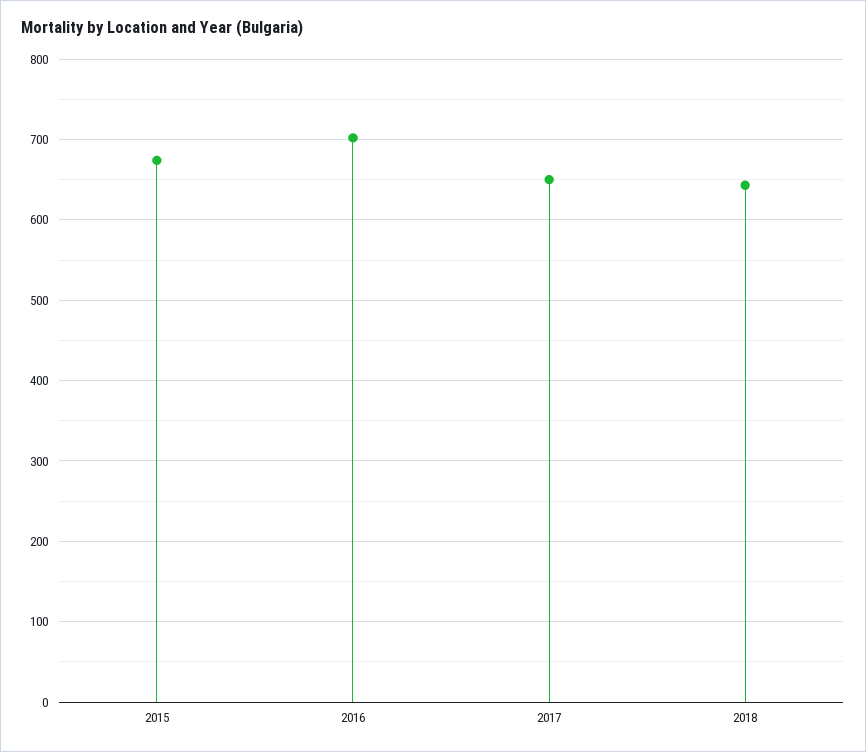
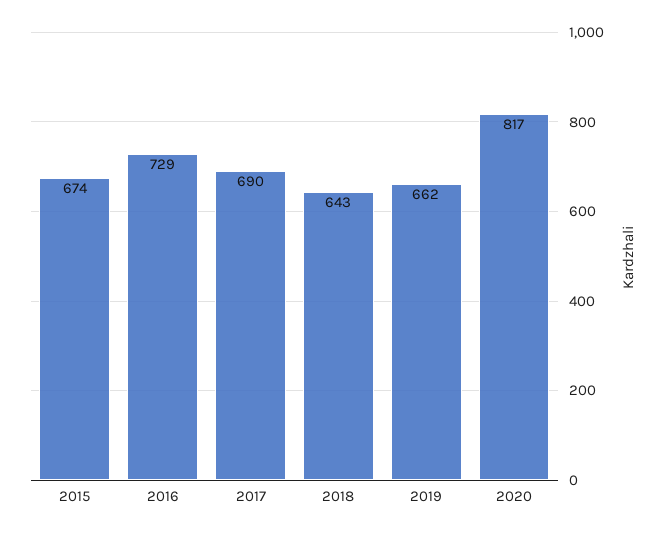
2016: 700 -> 729
2017: 650 -> 690
2019: none -> 662
2020: none -> 817

